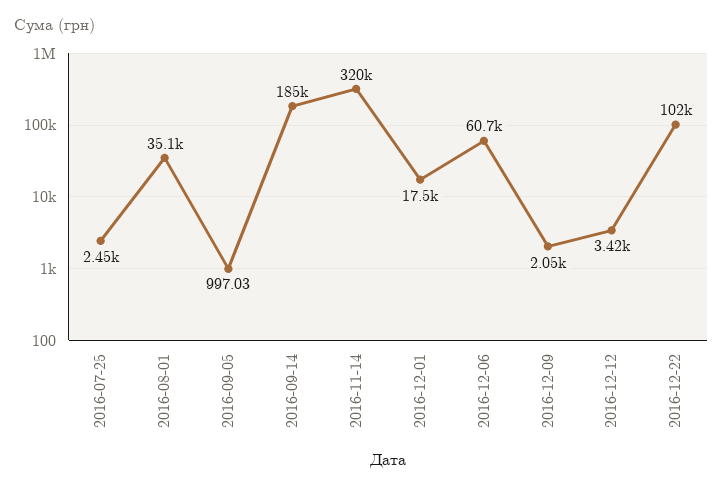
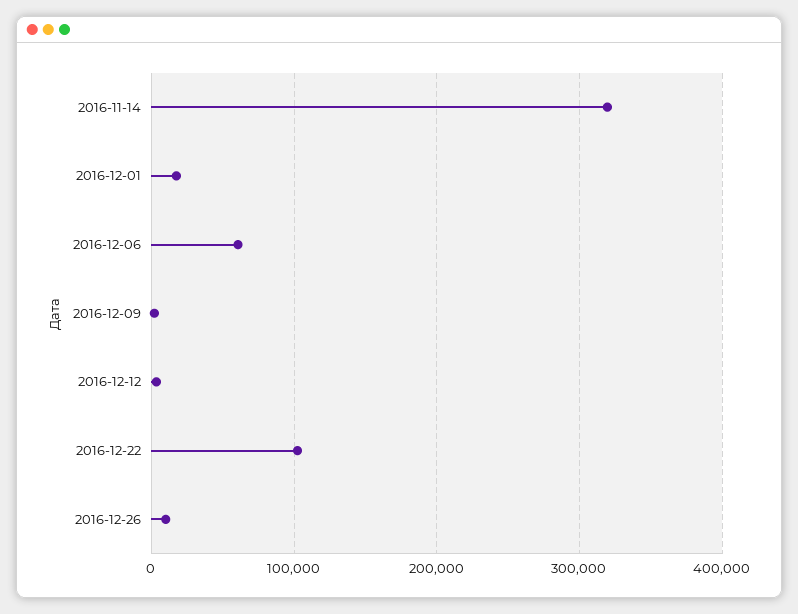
2016-07-25: 2450 -> none
2016-08-01: 35100 -> none
2016-09-05: 997.03 -> none
2016-09-14: 185000 -> none
2016-12-26: none -> 10000

